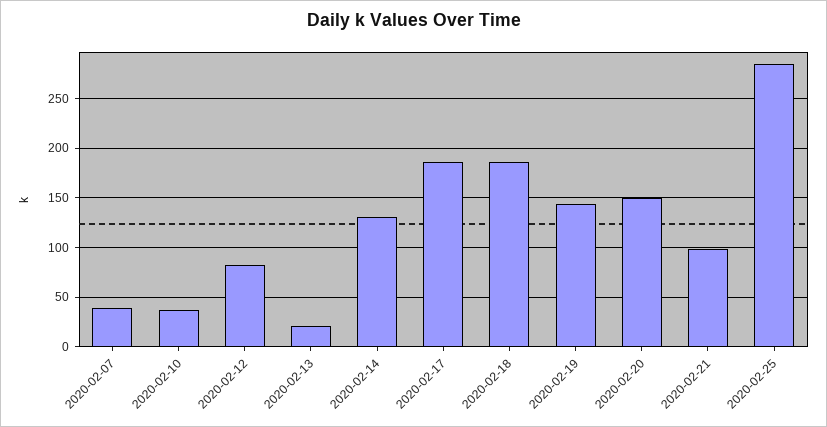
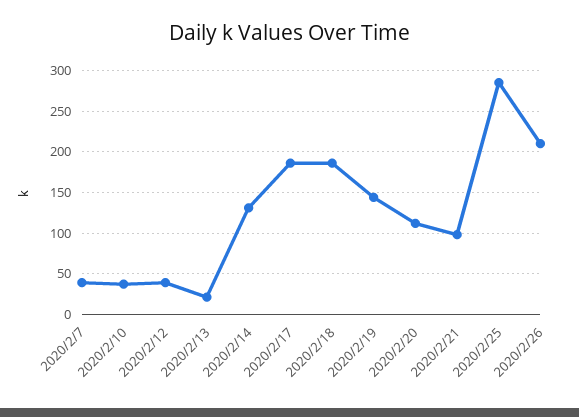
2020-02-12: 80 -> 40
2020-02-20: 150 -> 110
2020/2/26: none -> 210

